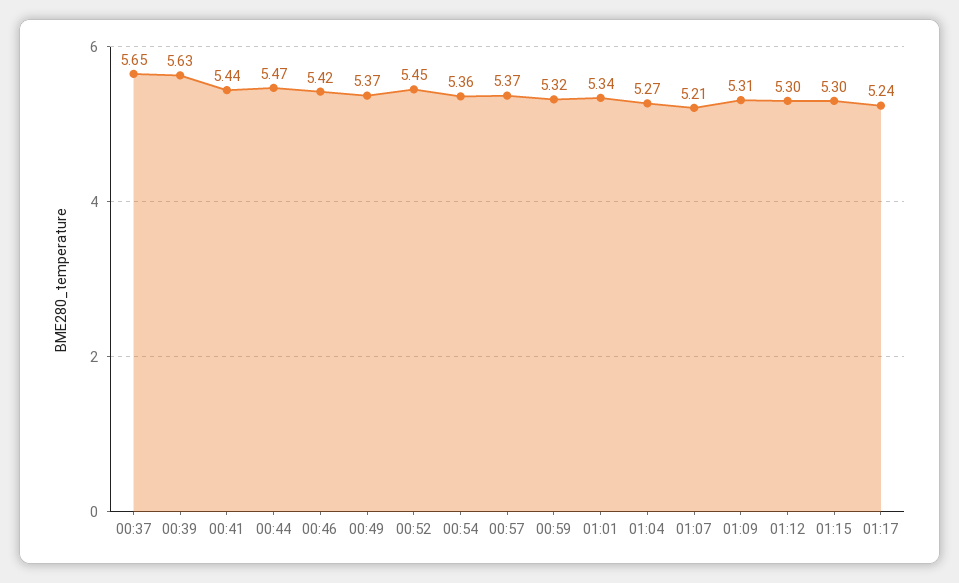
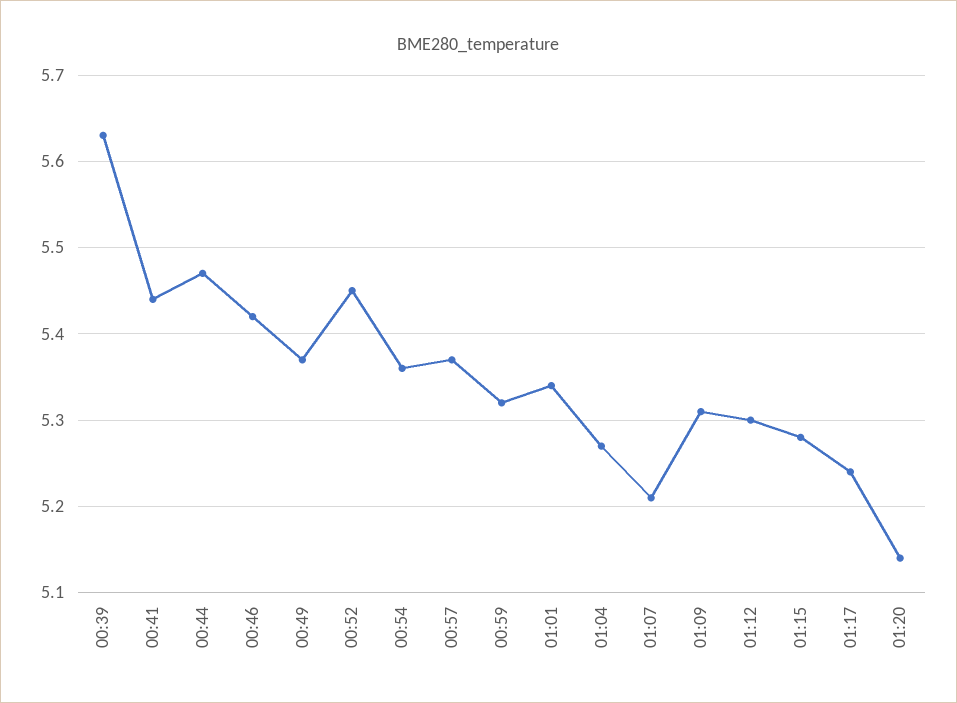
00:37: 5.65 -> none
01:15: 5.3 -> 5.28
01:20: none -> 5.14

